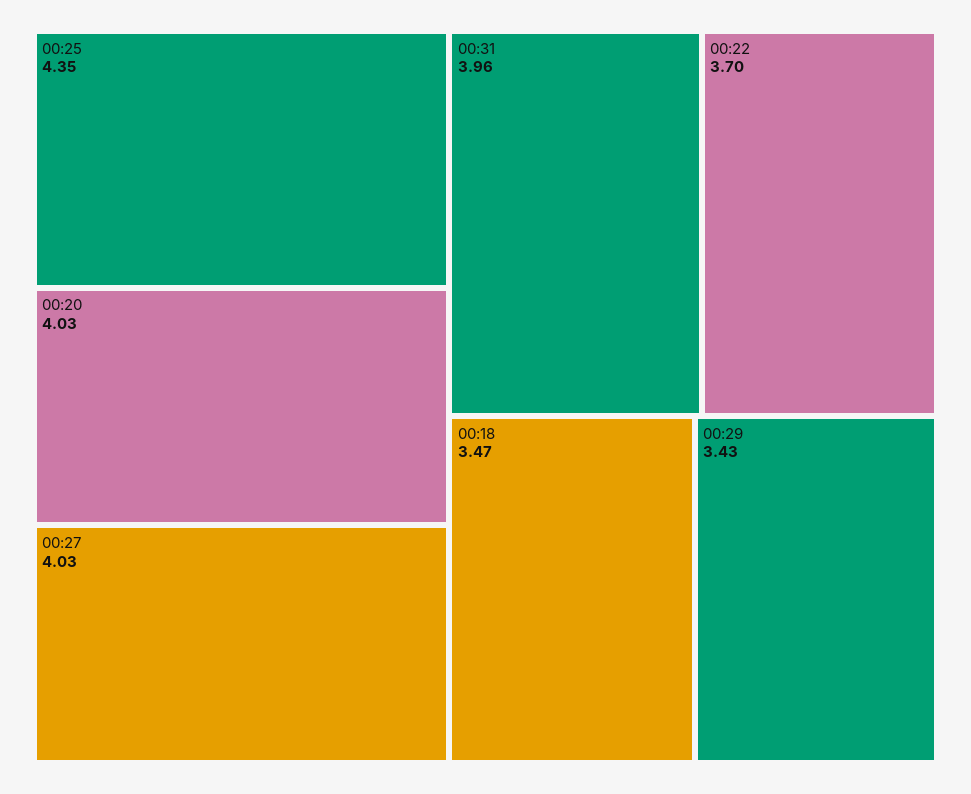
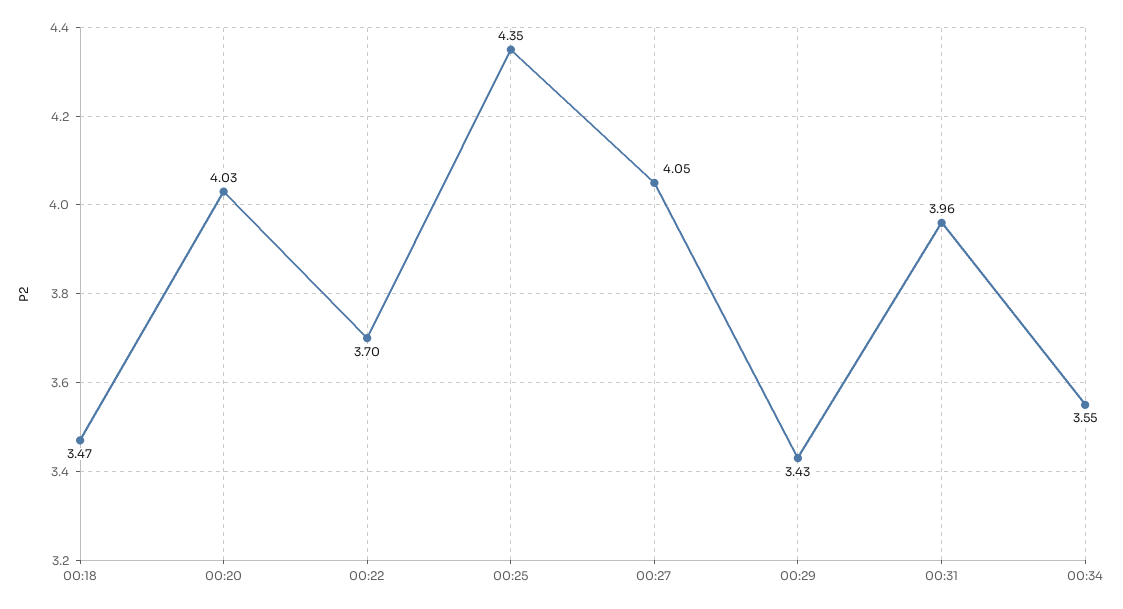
00:27: 4.03 -> 4.05
00:34: none -> 3.55

